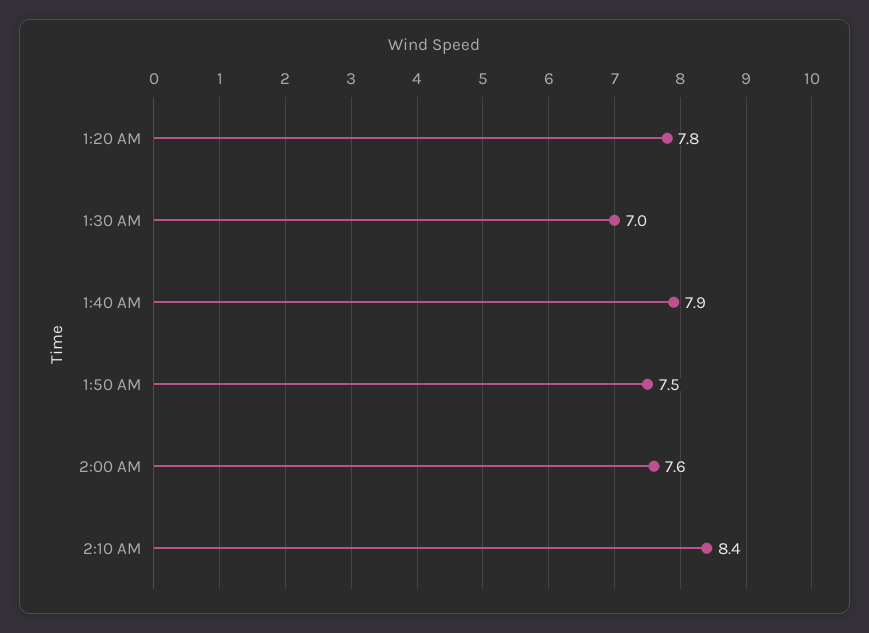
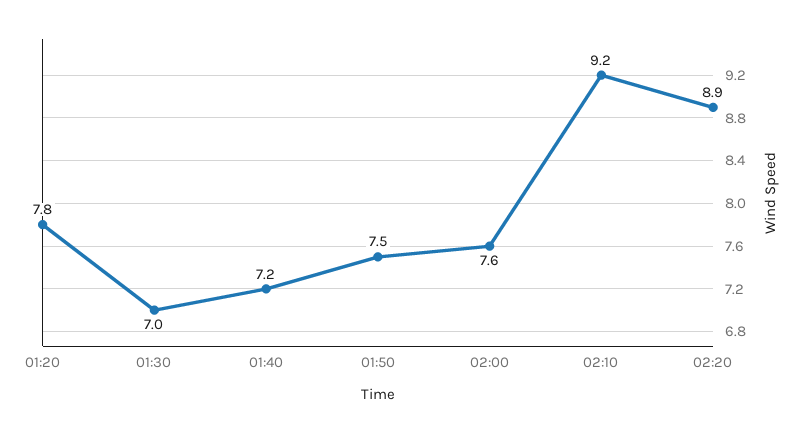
1:40 AM: 7.9 -> 7.2
2:10 AM: 8.4 -> 9.2
02:20: none -> 8.9

